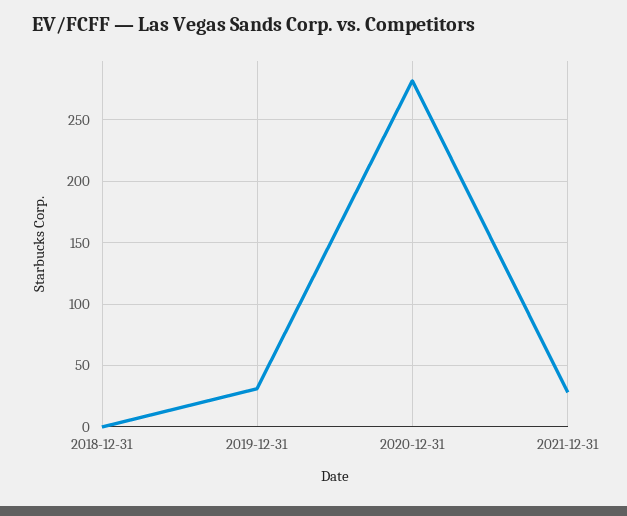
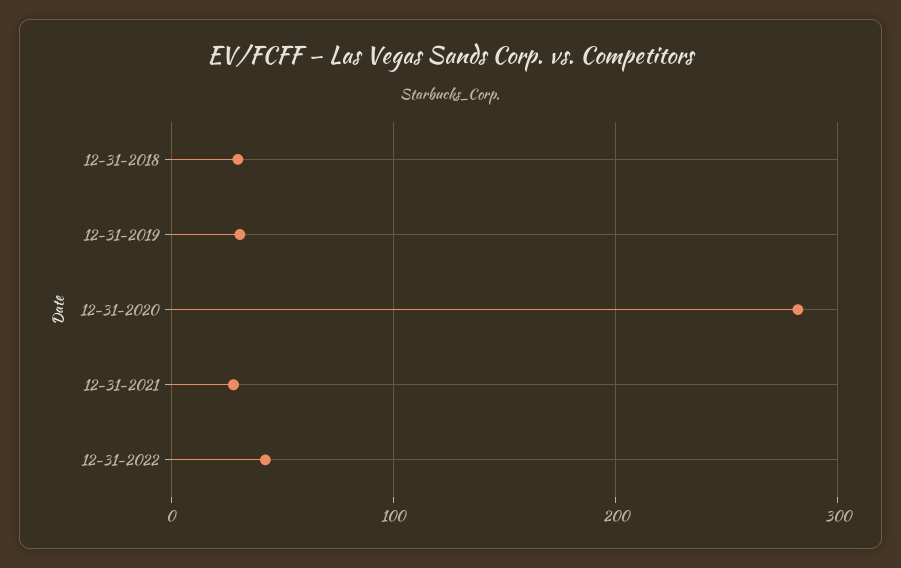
2018-12-31: 0 -> 30
12-31-2022: none -> 40

